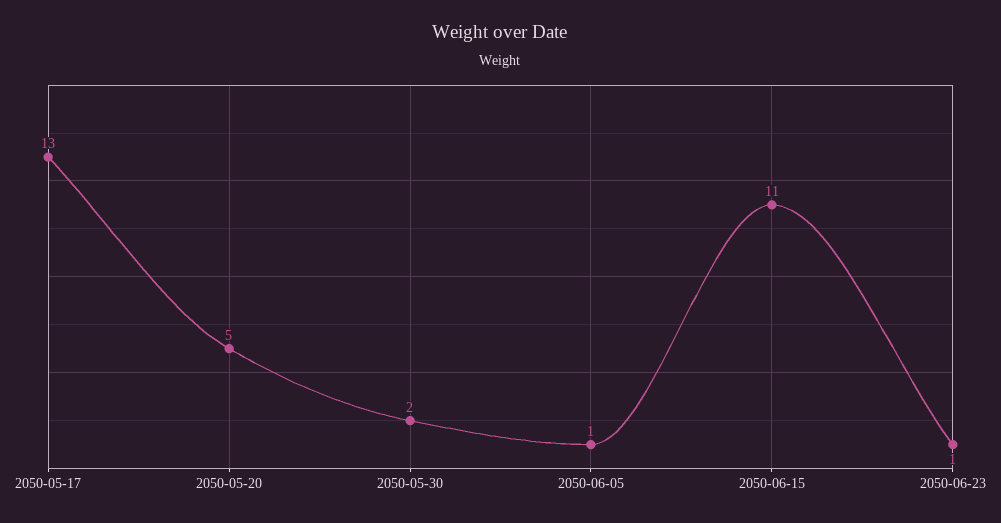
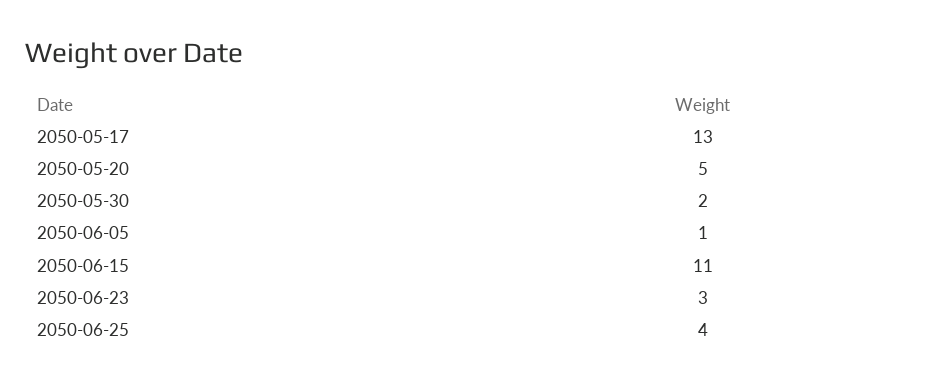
2050-06-23: 1 -> 3
2050-06-25: none -> 4

